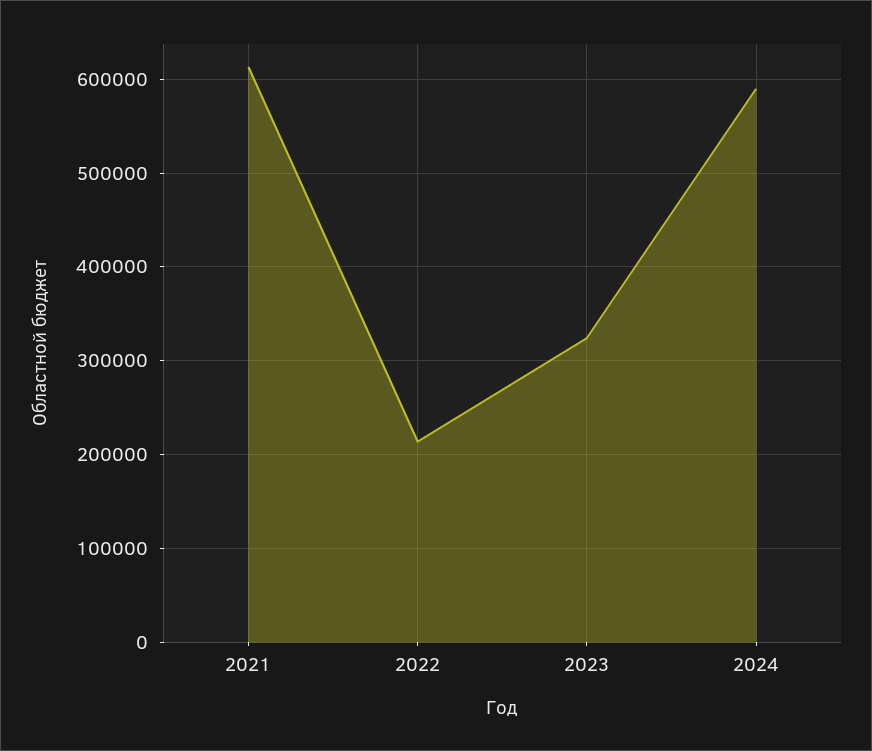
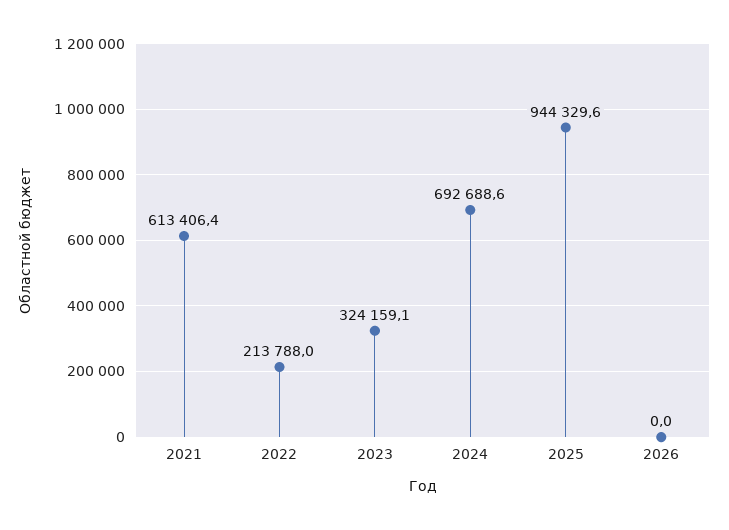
2024: 590000 -> 692688.6
2025: none -> 944329.6
2026: none -> 0

